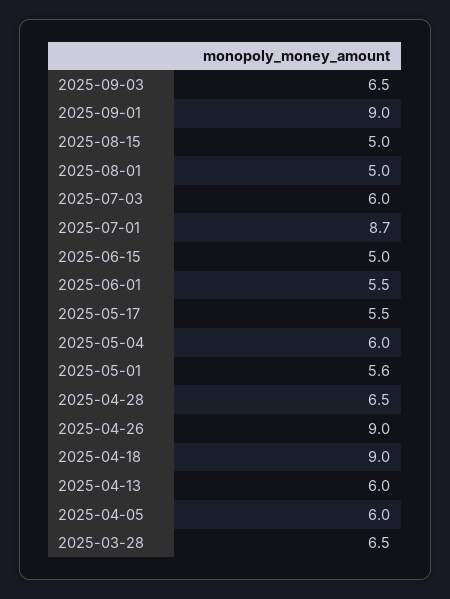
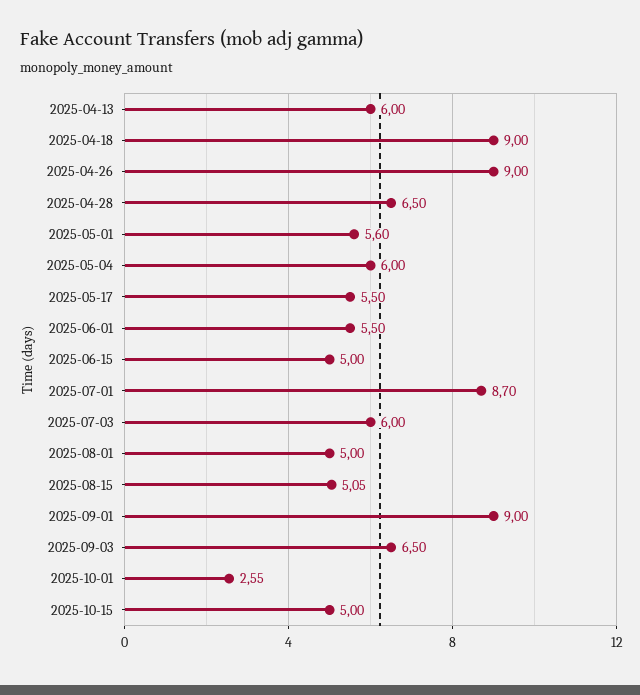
2025-08-15: 5 -> 5.05
2025-04-05: 6 -> none
2025-03-28: 6.5 -> none
2025-10-01: none -> 2.55
2025-10-15: none -> 5

